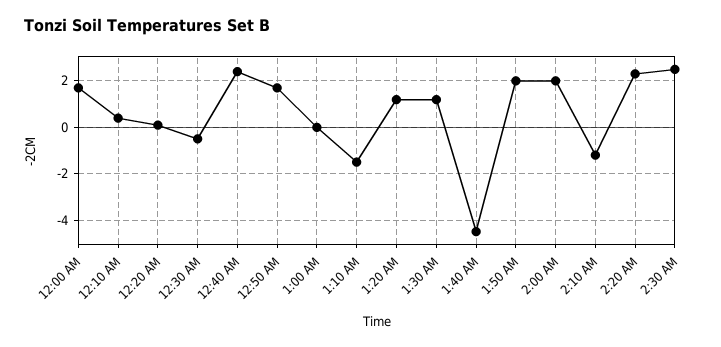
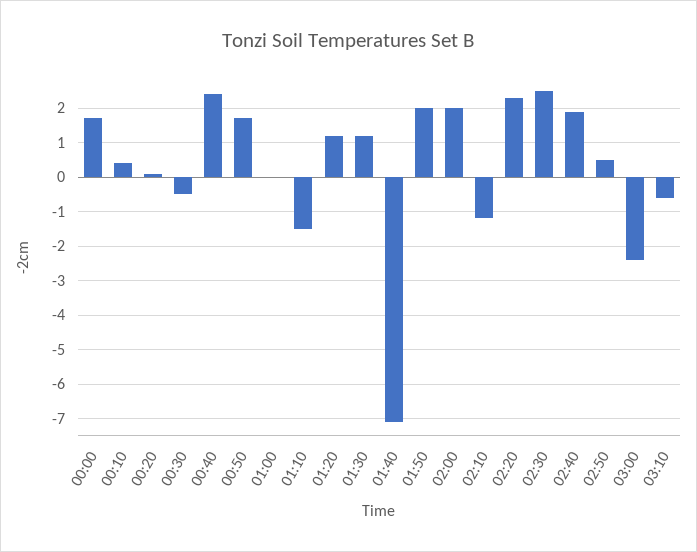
1:40 AM: -4.5 -> -7
02:40: none -> 2
02:50: none -> 0.5
03:00: none -> -2.5
03:10: none -> -0.5

